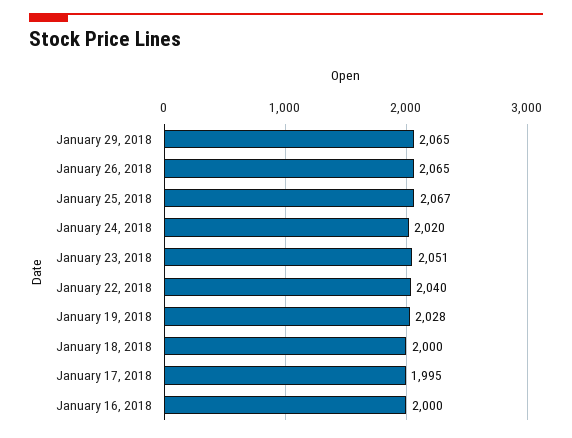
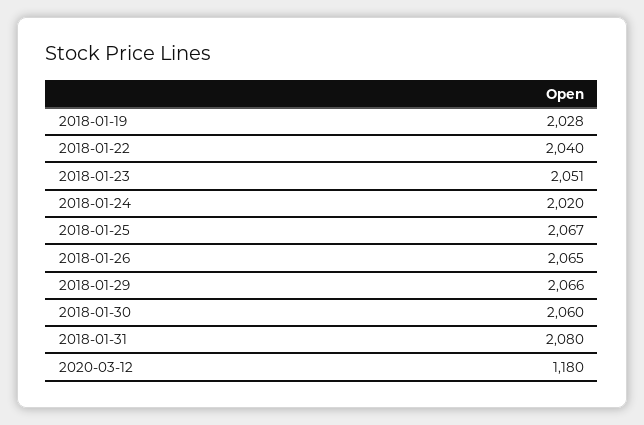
January 29, 2018: 2065 -> 2066
January 18, 2018: 2000 -> none
January 17, 2018: 1995 -> none
January 16, 2018: 2000 -> none
2018-01-30: none -> 2060
2018-01-31: none -> 2080
2020-03-12: none -> 1180

